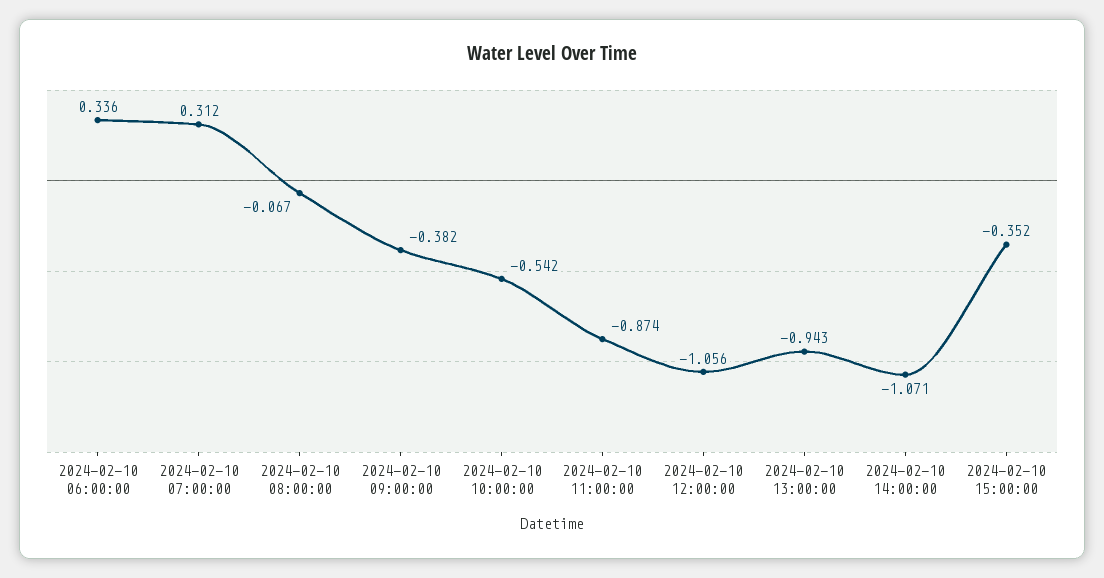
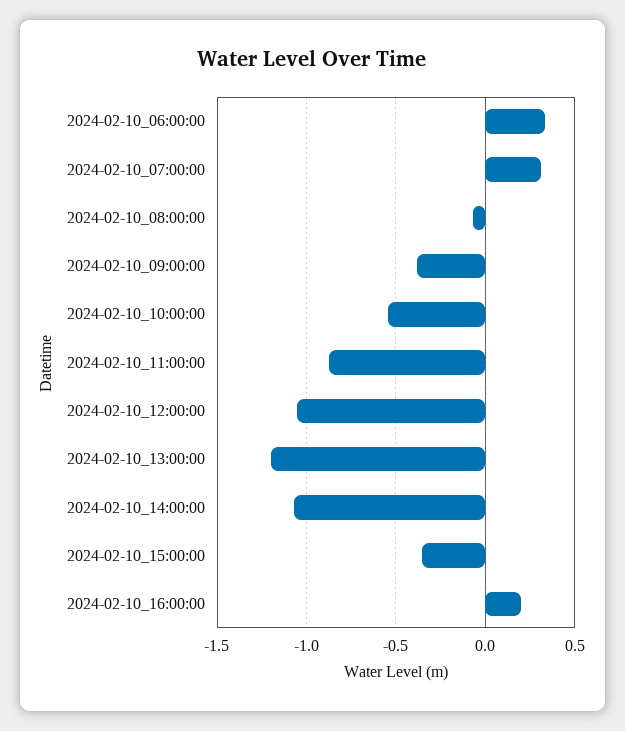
2024-02-10 13:00:00: -0.943 -> -1.2
2024-02-10_16:00:00: none -> 0.2

